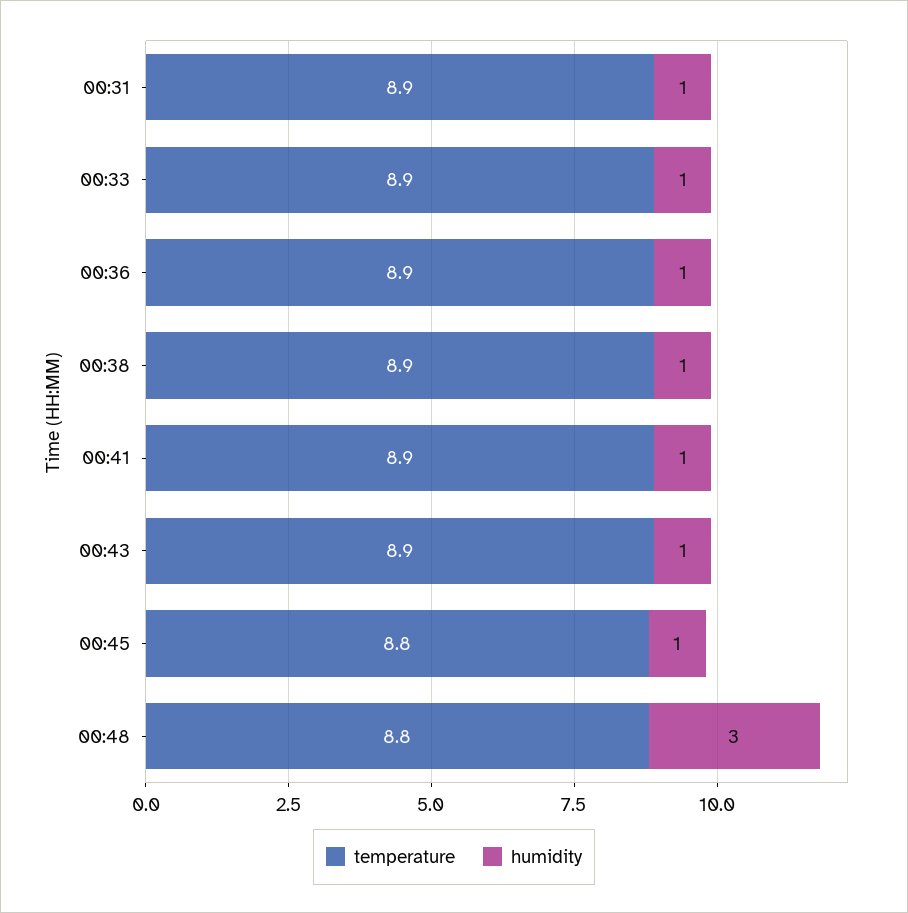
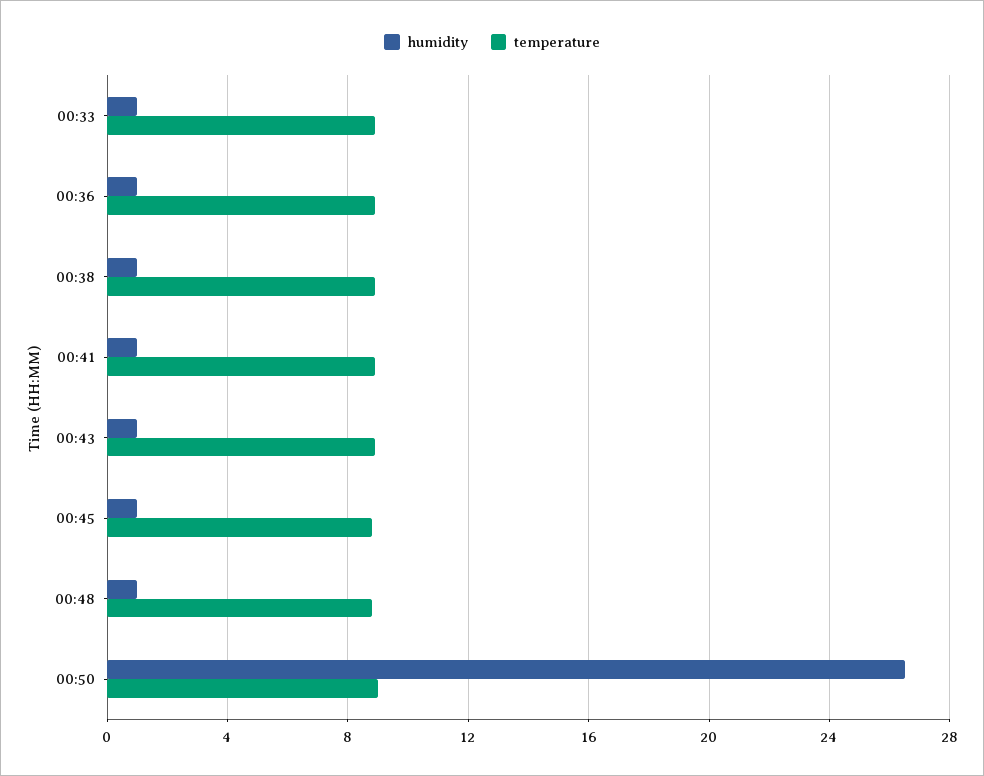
temperature, 00:31: 8.9 -> none
humidity, 00:31: 1 -> none
humidity, 00:48: 3 -> 1
humidity, 00:50: none -> 26.5
temperature, 00:50: none -> 9

